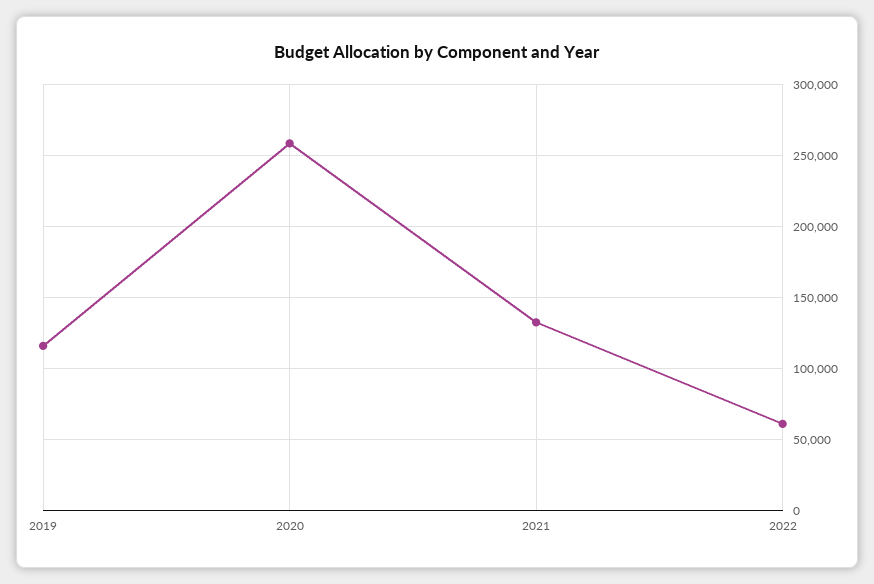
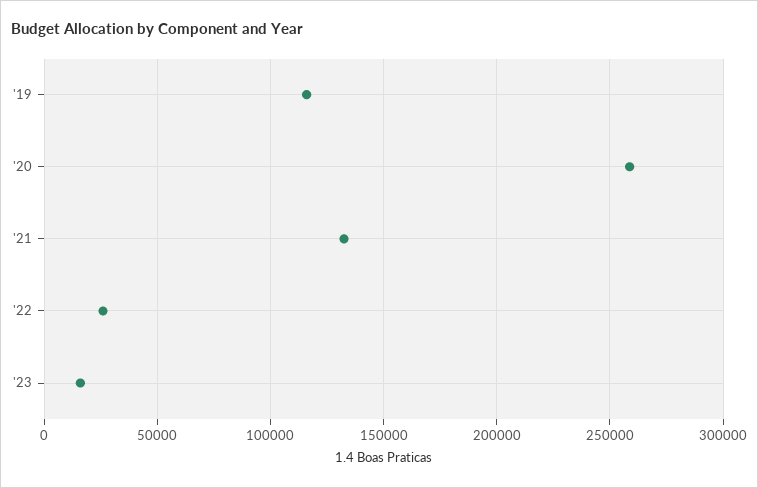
2022: 60000 -> 25000
'23: none -> 15000

